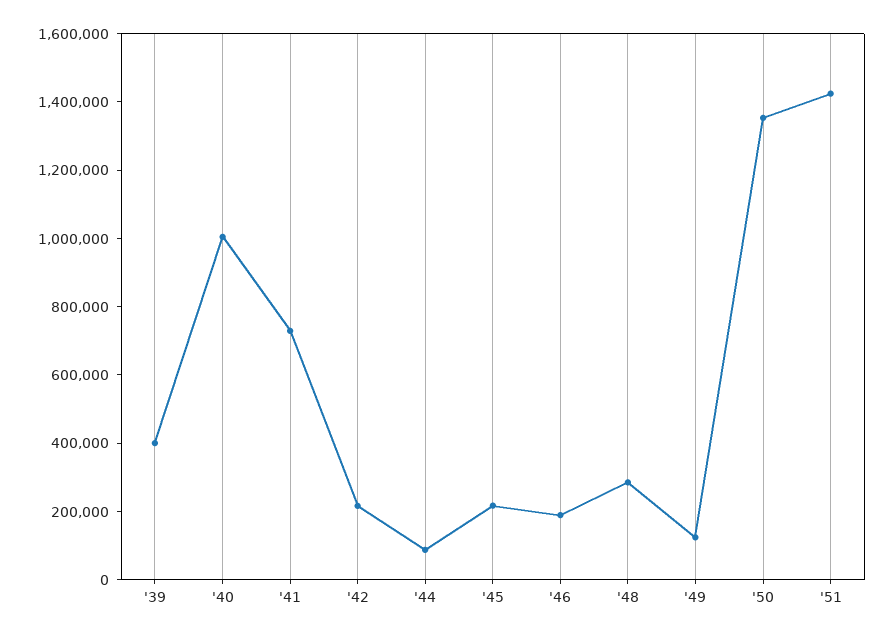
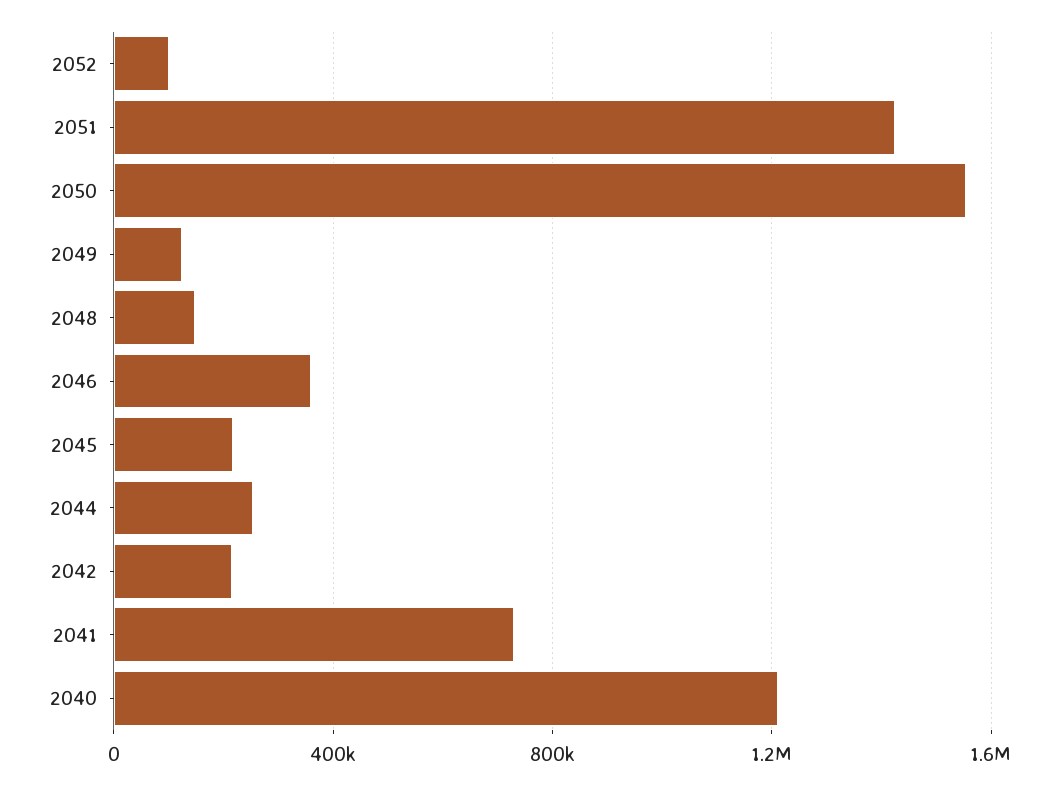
'39: 400000 -> none
'40: 1000000 -> 1200000
'44: 100000 -> 250000
'46: 200000 -> 350000
'48: 300000 -> 150000
'50: 1350000 -> 1550000
2052: none -> 100000

